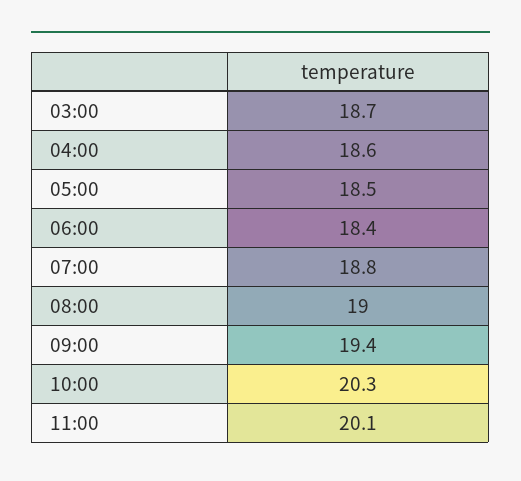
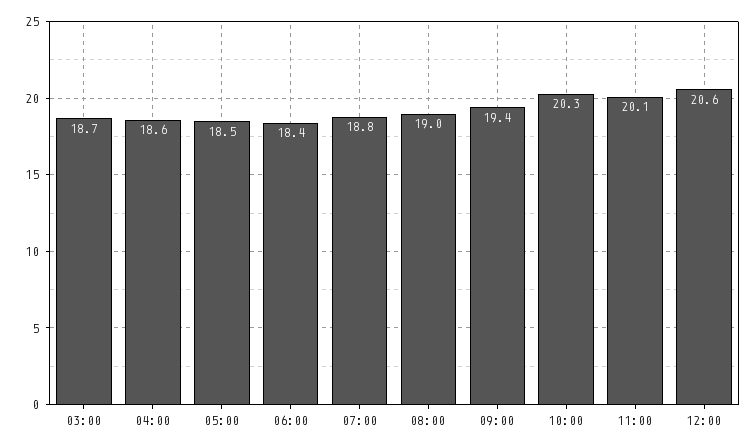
12:00: none -> 20.6

